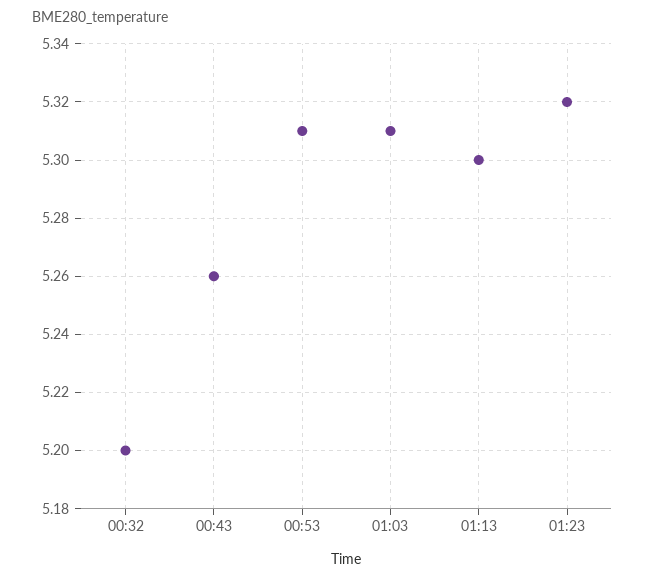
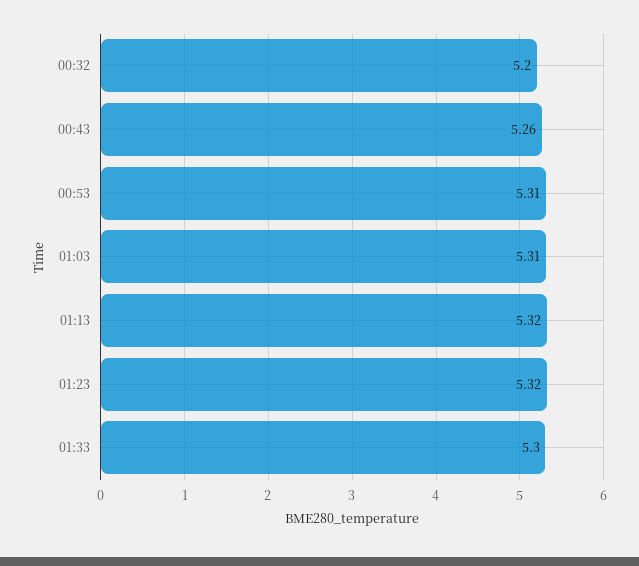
01:13: 5.3 -> 5.32
01:33: none -> 5.3

